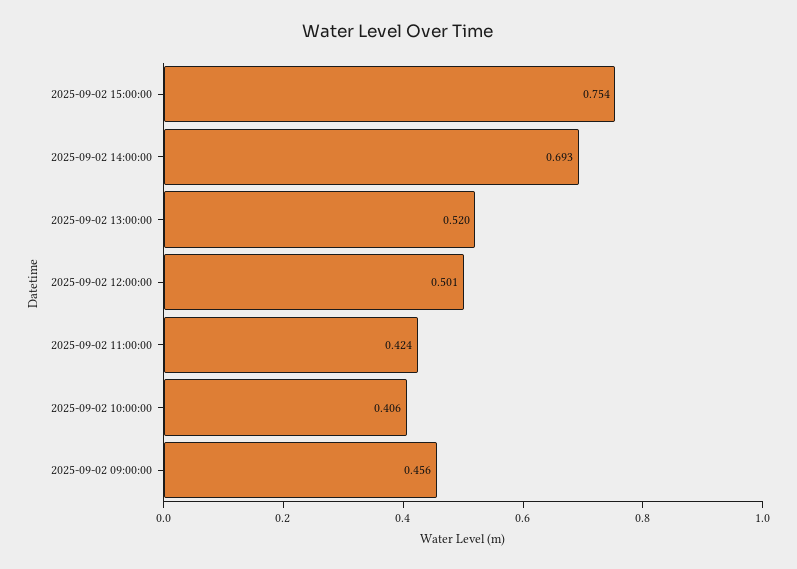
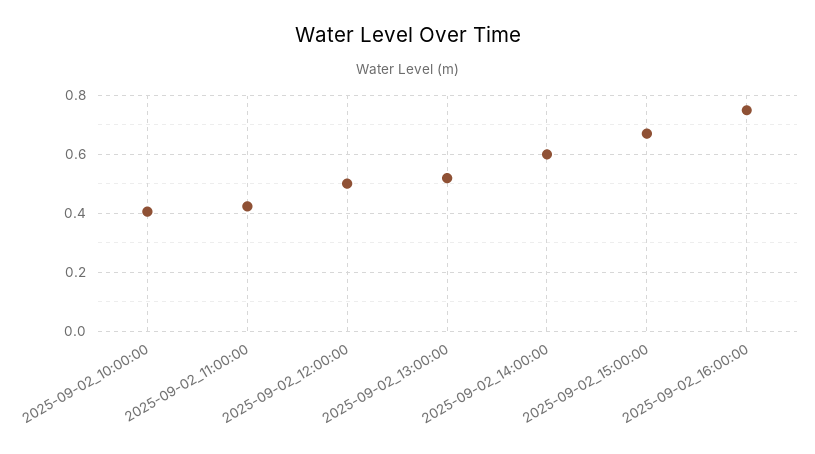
2025-09-02 15:00:00: 0.754 -> 0.675
2025-09-02 14:00:00: 0.693 -> 0.6
2025-09-02 09:00:00: 0.456 -> none
2025-09-02_16:00:00: none -> 0.75

